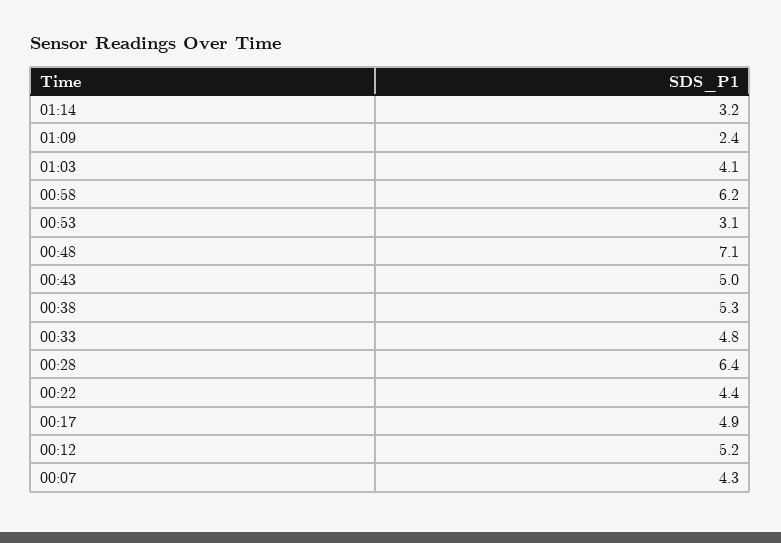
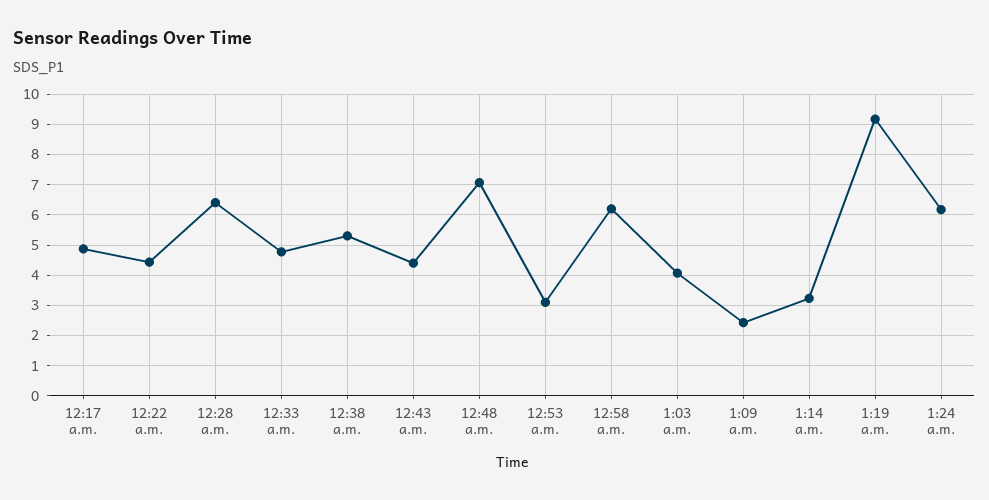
00:43: 5 -> 4.4
00:12: 5.2 -> none
00:07: 4.3 -> none
1:19 a.m.: none -> 9.2
1:24 a.m.: none -> 6.2

